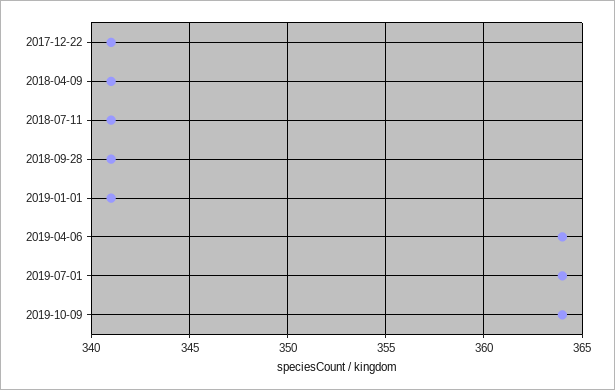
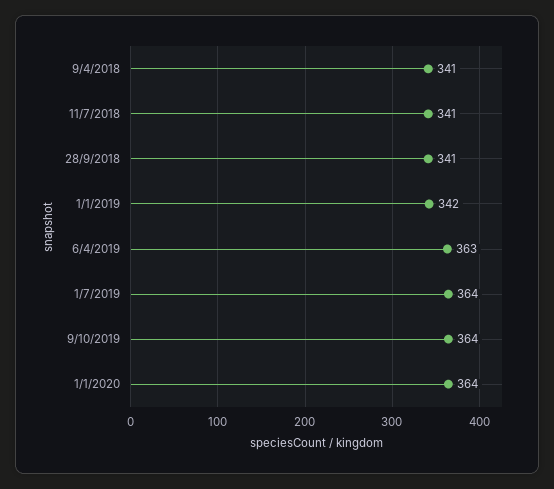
2017-12-22: 341 -> none
2019-01-01: 341 -> 342
2019-04-06: 364 -> 363
1/1/2020: none -> 364

